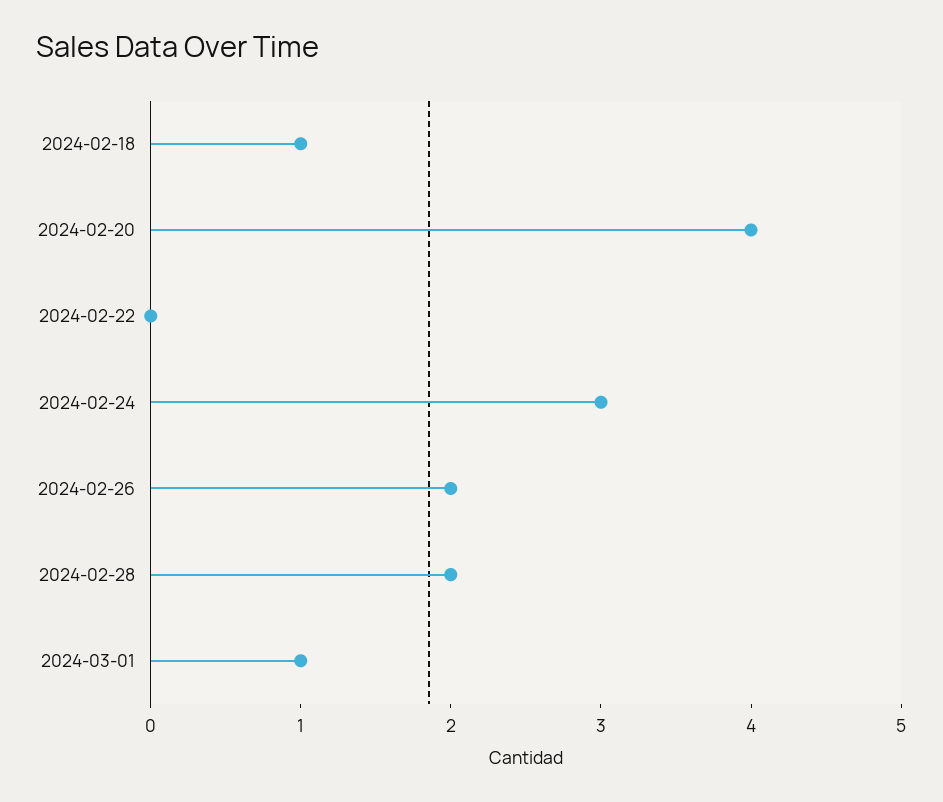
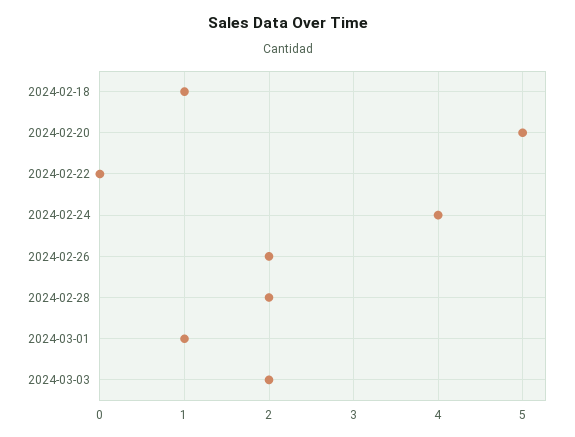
2024-02-20: 4 -> 5
2024-02-24: 3 -> 4
2024-03-03: none -> 2

